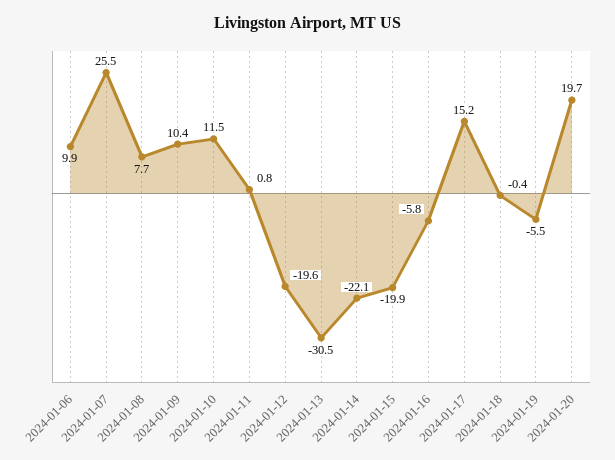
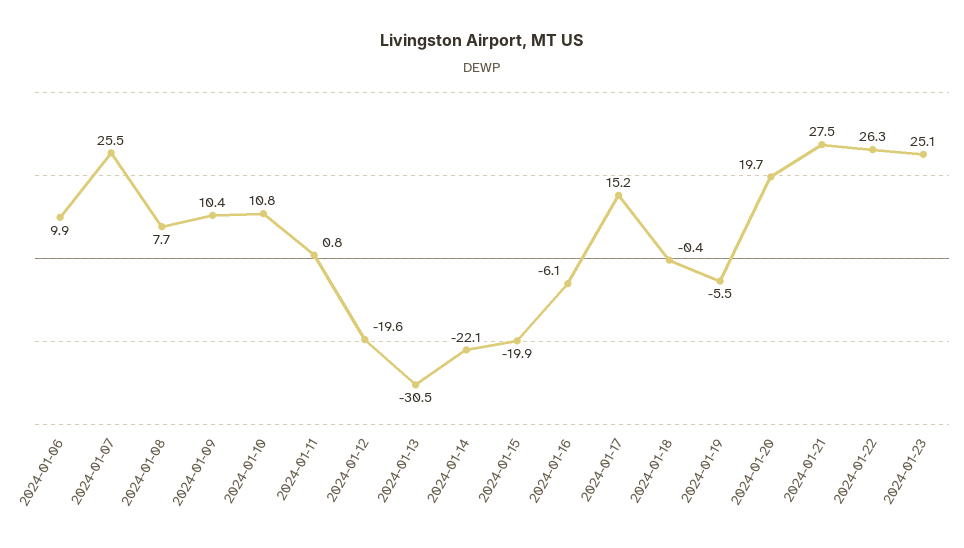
2024-01-10: 11.5 -> 10.8
2024-01-16: -5.8 -> -6.1
2024-01-21: none -> 27.5
2024-01-22: none -> 26.3
2024-01-23: none -> 25.1

